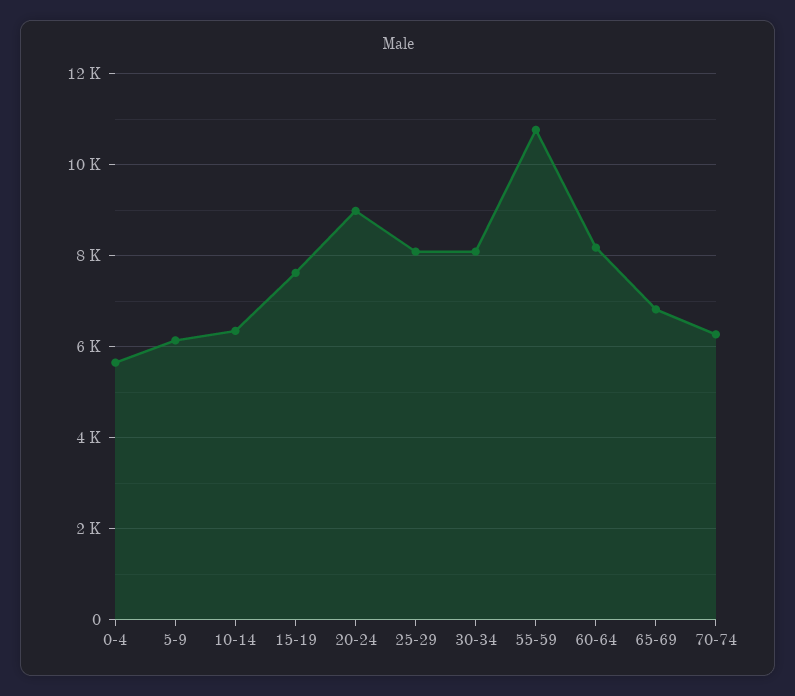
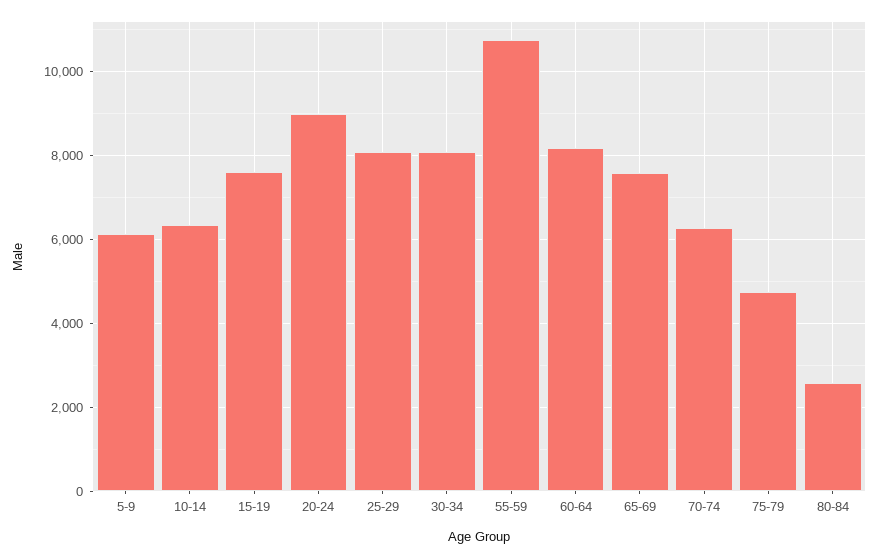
0-4: 5600 -> none
65-69: 6800 -> 7600
75-79: none -> 4800
80-84: none -> 2600

